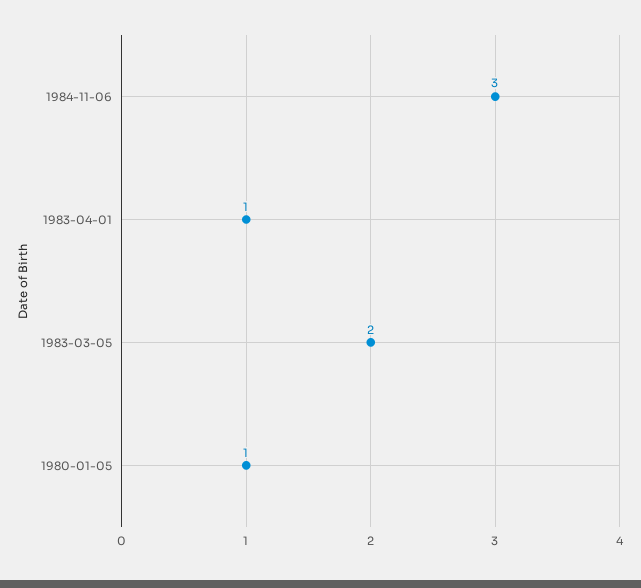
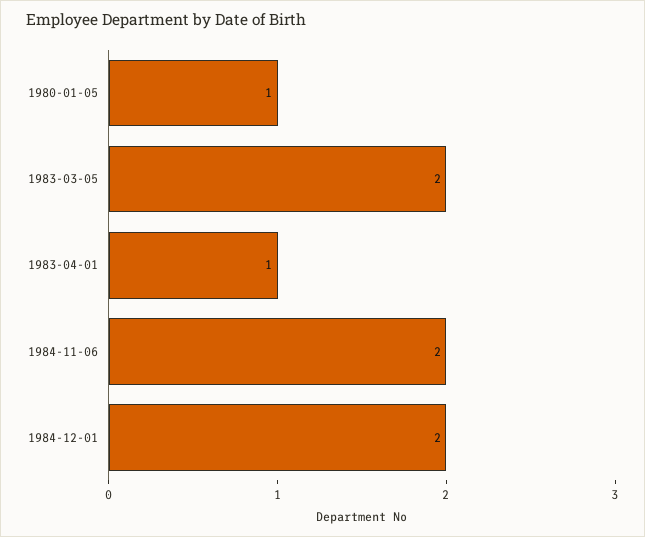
1984-11-06: 3 -> 2
1984-12-01: none -> 2

